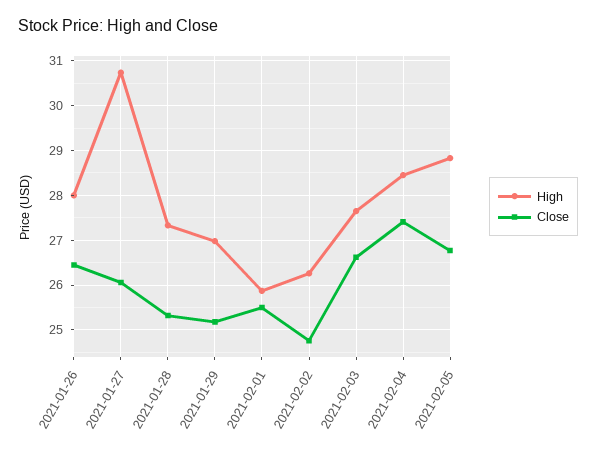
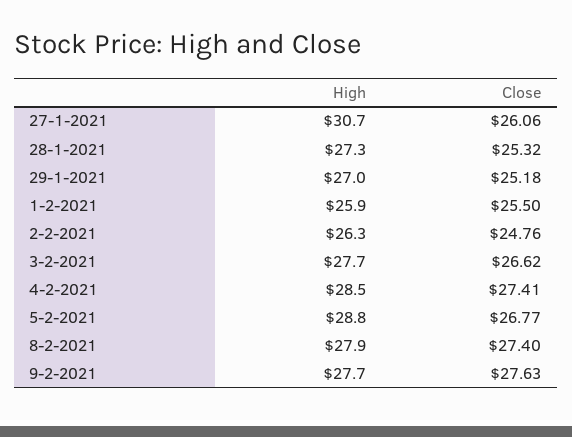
High, 2021-01-26: 28 -> none
Close, 2021-01-26: 26.4 -> none
High, 8-2-2021: none -> 27.9
Close, 8-2-2021: none -> 27.4
High, 9-2-2021: none -> 27.7
Close, 9-2-2021: none -> 27.63

